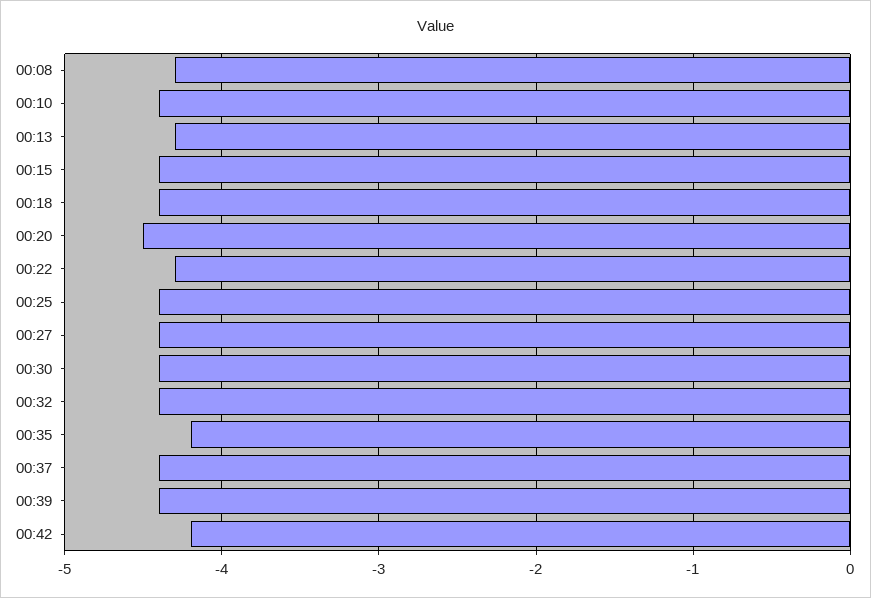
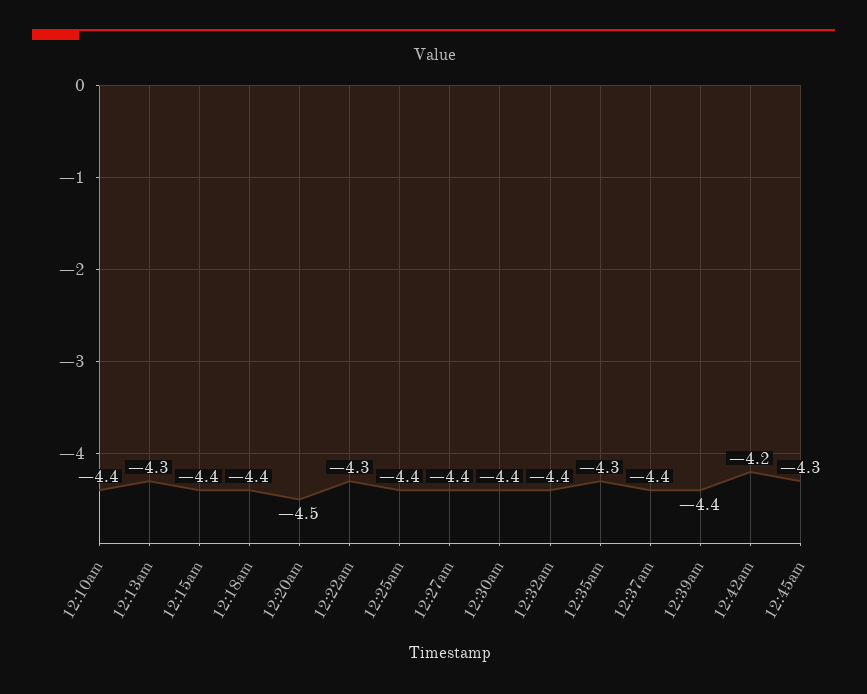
00:08: -4.3 -> none
00:35: -4.2 -> -4.3
12:45am: none -> -4.3

